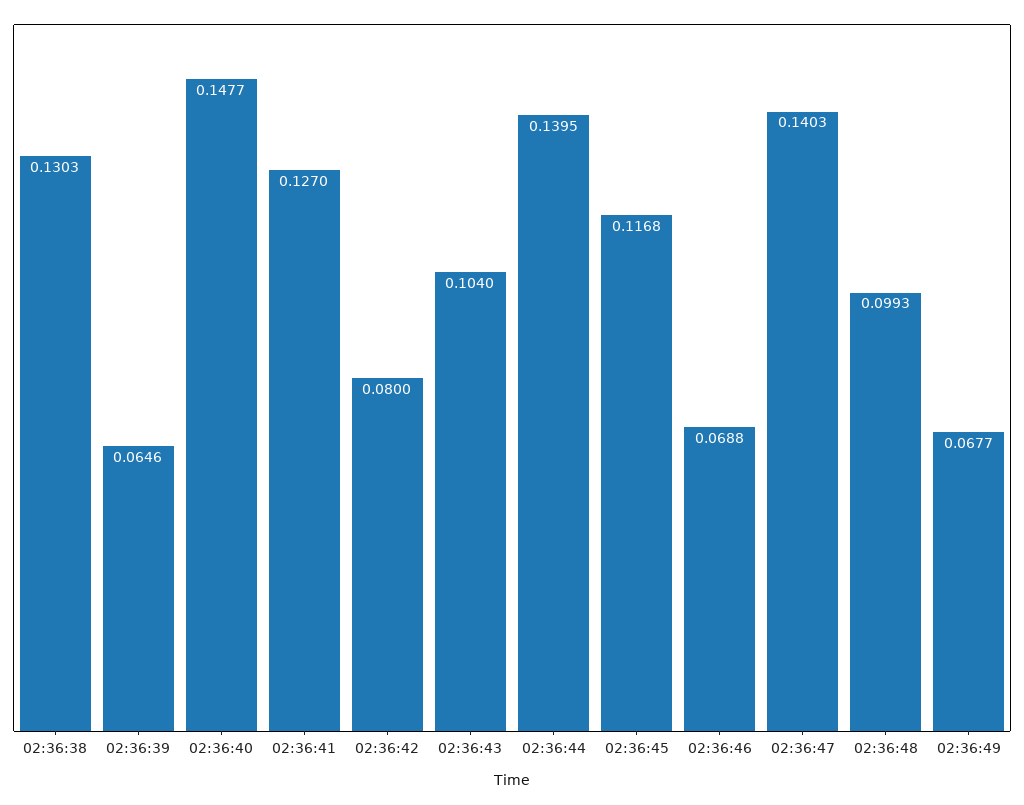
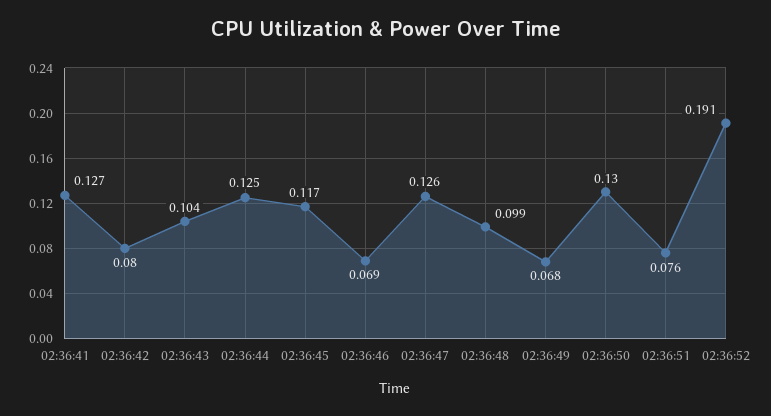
02:36:38: 0.1303 -> none
02:36:39: 0.0646 -> none
02:36:40: 0.1477 -> none
02:36:44: 0.1395 -> 0.125
02:36:47: 0.1403 -> 0.126
02:36:50: none -> 0.13
02:36:51: none -> 0.076
02:36:52: none -> 0.191

